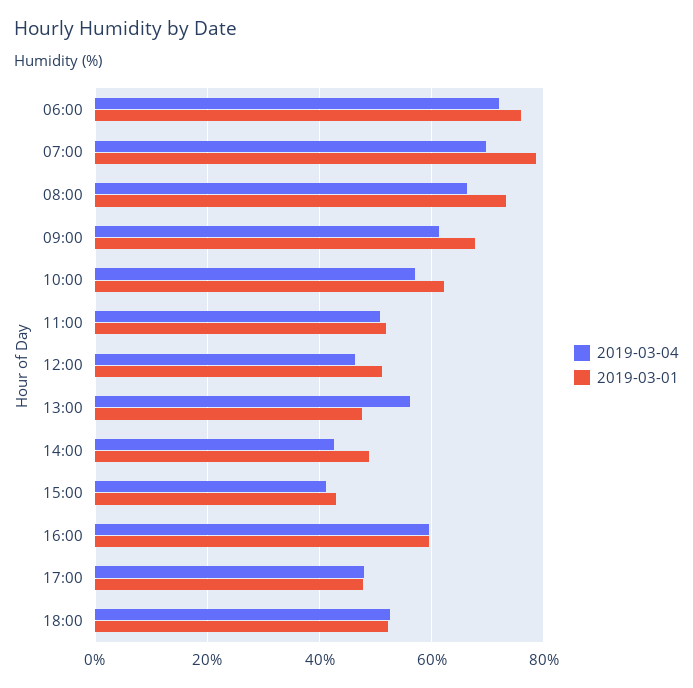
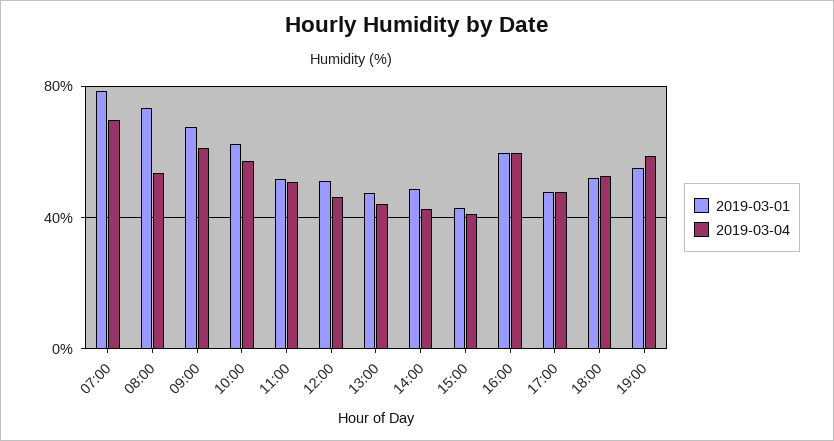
2019-03-04, 06:00: 72 -> none
2019-03-01, 06:00: 76 -> none
2019-03-04, 08:00: 66 -> 55
2019-03-04, 13:00: 56 -> 45
2019-03-01, 19:00: none -> 55
2019-03-04, 19:00: none -> 60

